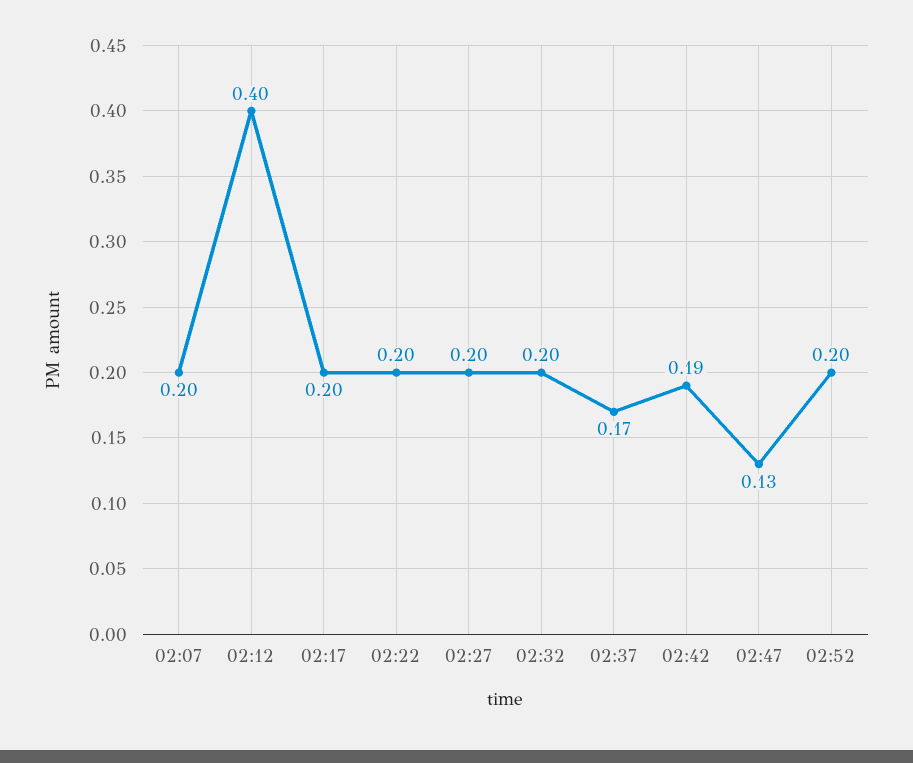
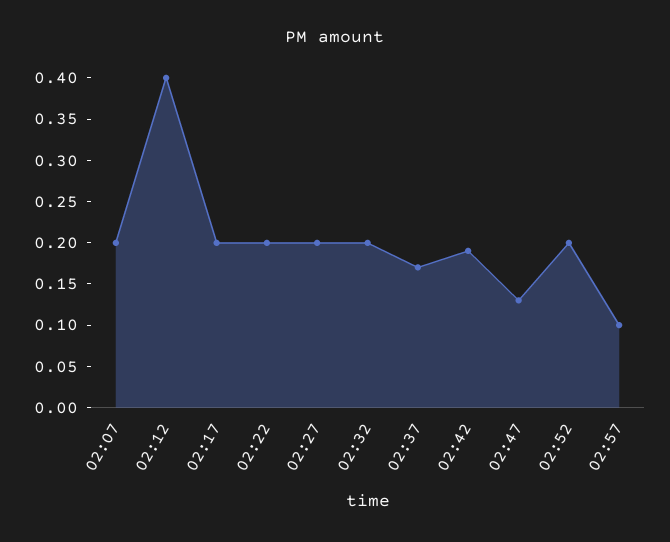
02:57: none -> 0.1

